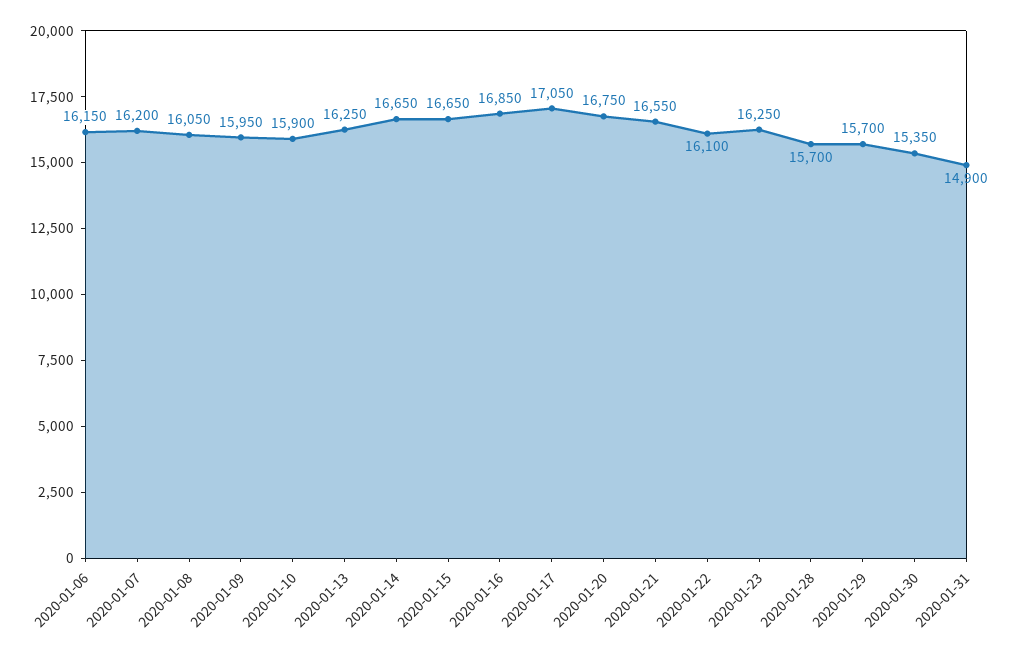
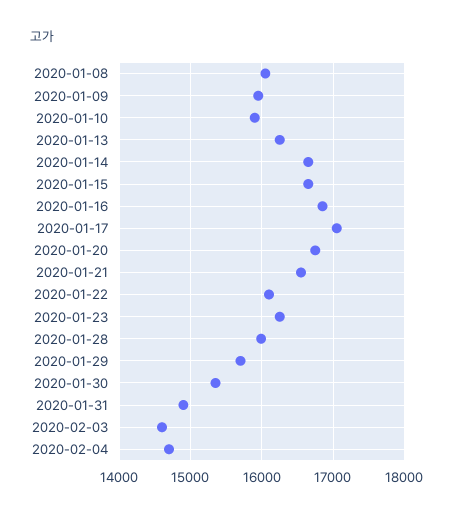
2020-01-06: 16150 -> none
2020-01-07: 16200 -> none
2020-01-28: 15700 -> 16000
2020-02-03: none -> 14600
2020-02-04: none -> 14700

